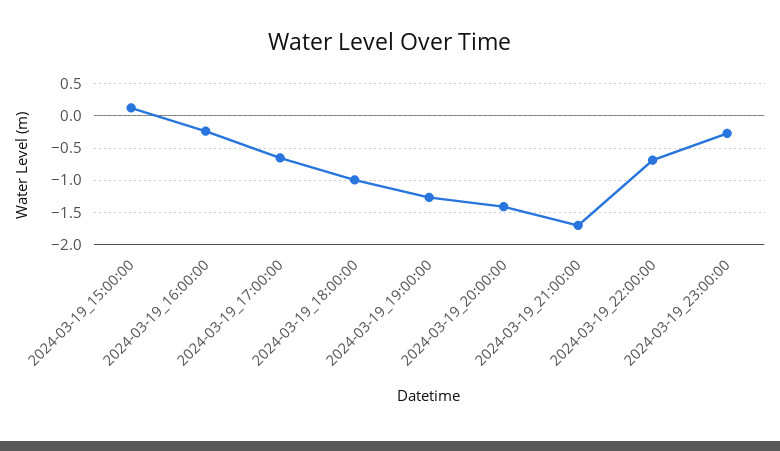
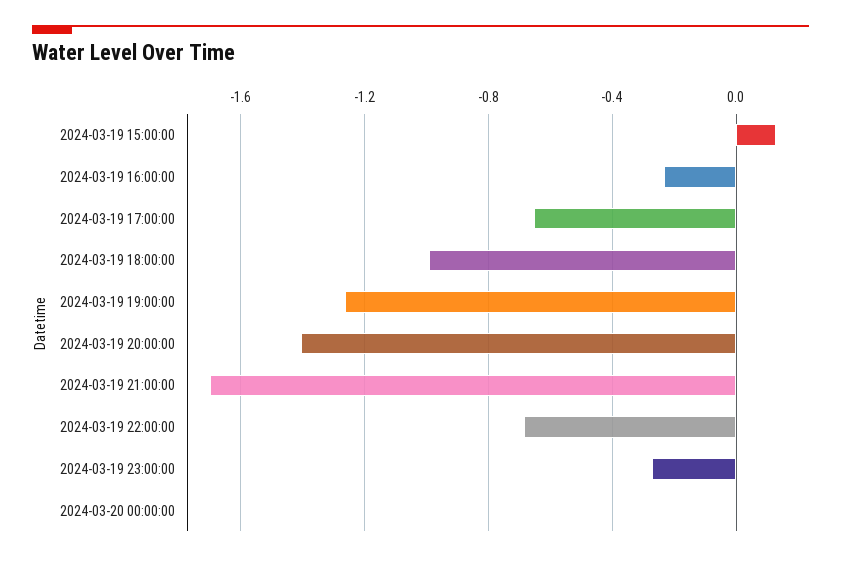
2024-03-20 00:00:00: none -> 0

